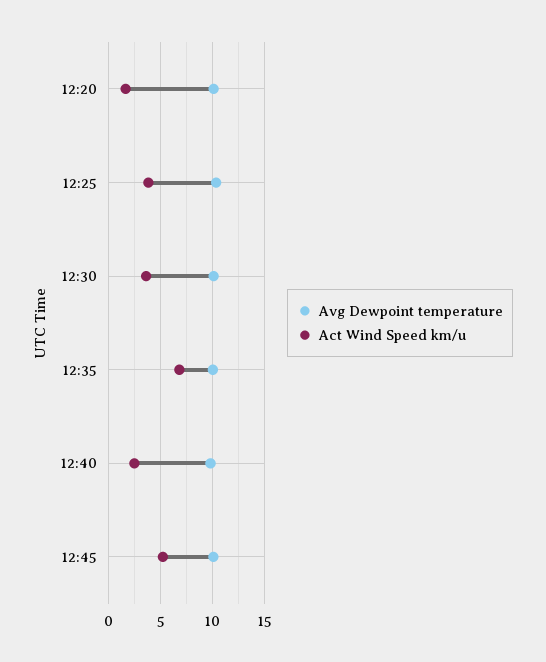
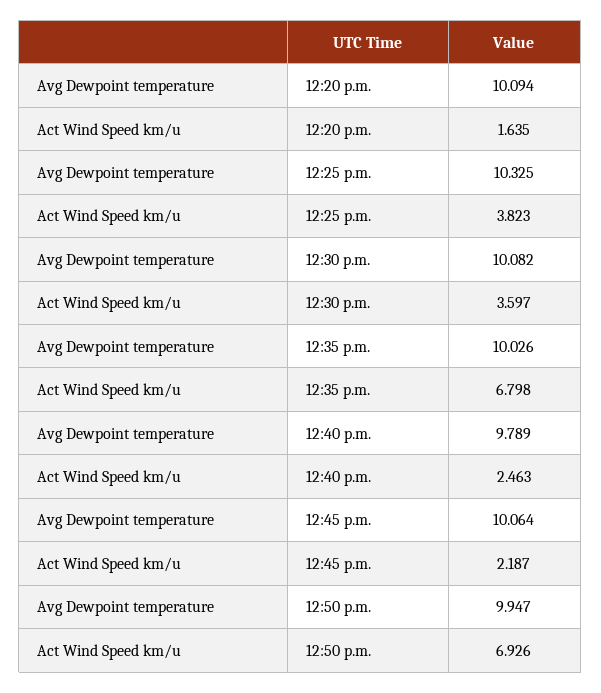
Act Wind Speed km/u, 12:45: 5 -> 2.187
Avg Dewpoint temperature, 12:50 p.m.: none -> 9.947
Act Wind Speed km/u, 12:50 p.m.: none -> 6.926

